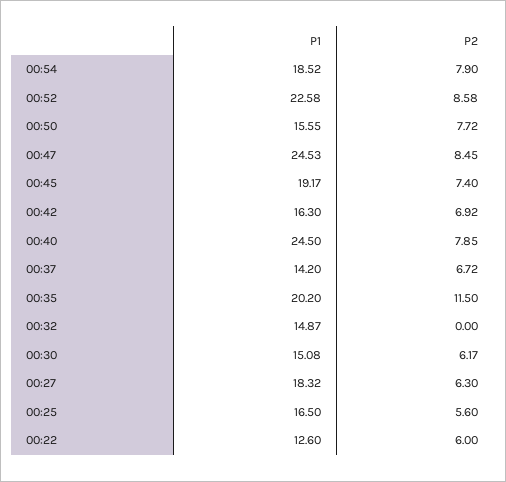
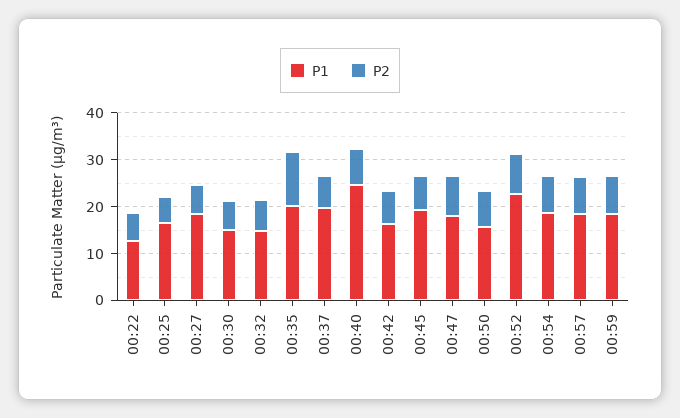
P1, 00:47: 24.53 -> 18
P1, 00:37: 14.2 -> 20
P2, 00:32: 0 -> 6
P1, 00:57: none -> 18
P2, 00:57: none -> 8
P1, 00:59: none -> 18
P2, 00:59: none -> 8

